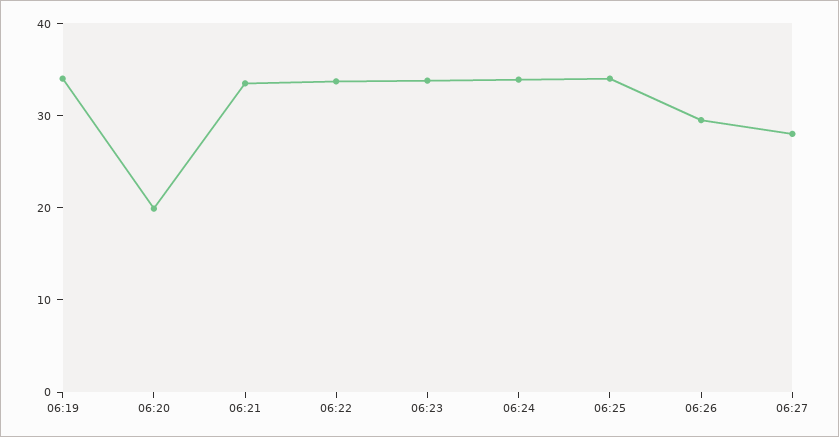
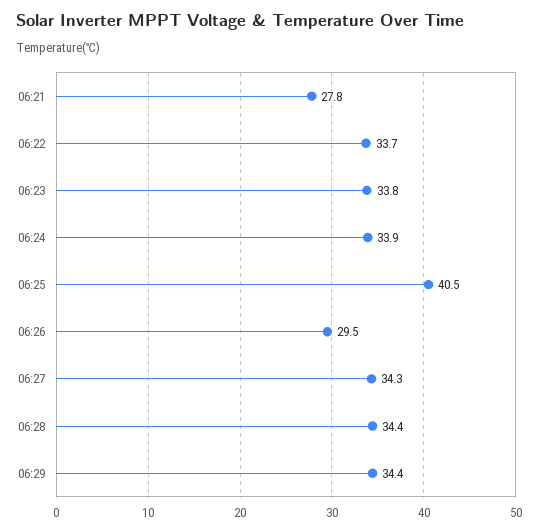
06:19: 34 -> none
06:20: 20 -> none
06:21: 34 -> 27.8
06:25: 34 -> 40.5
06:27: 28 -> 34.3
06:28: none -> 34.4
06:29: none -> 34.4

